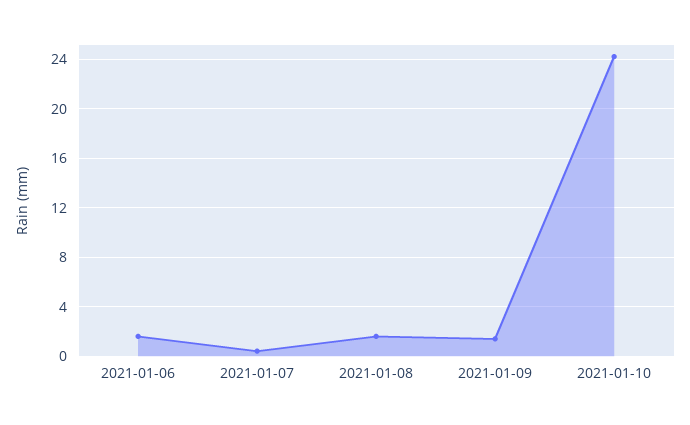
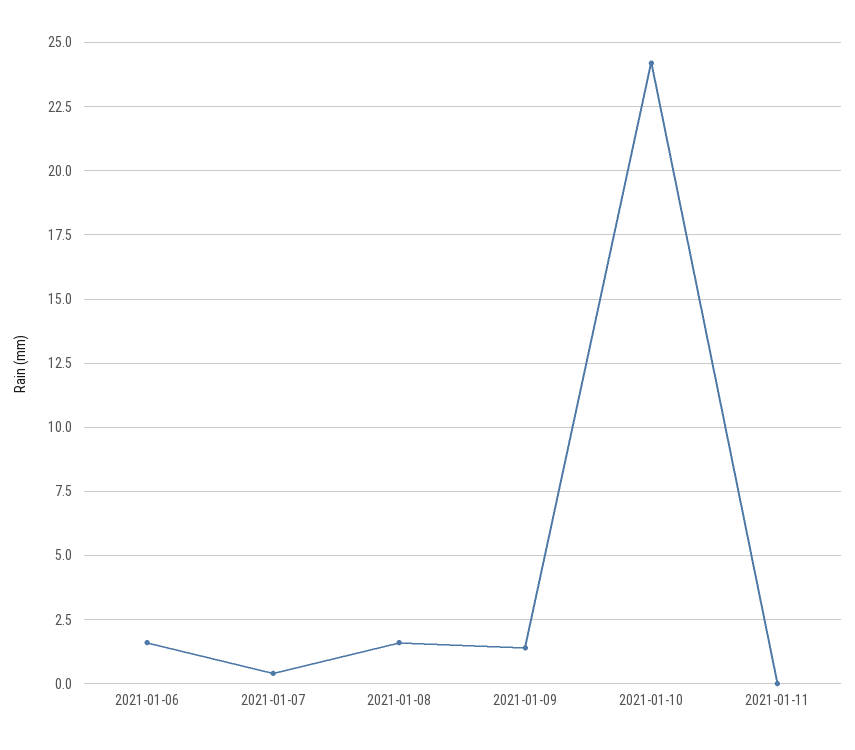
2021-01-11: none -> 0

